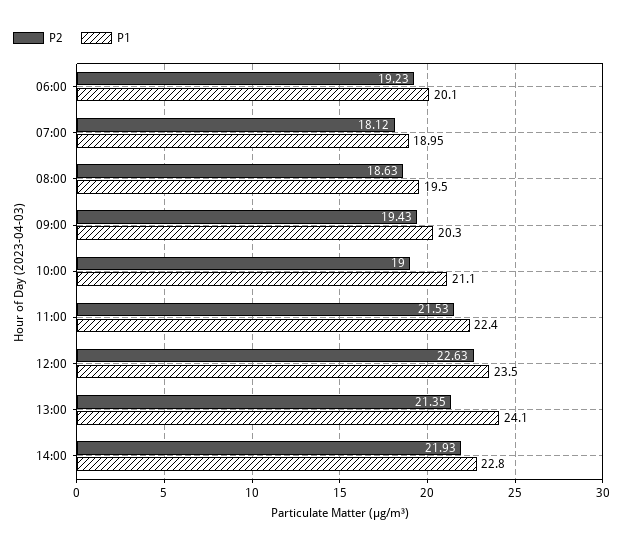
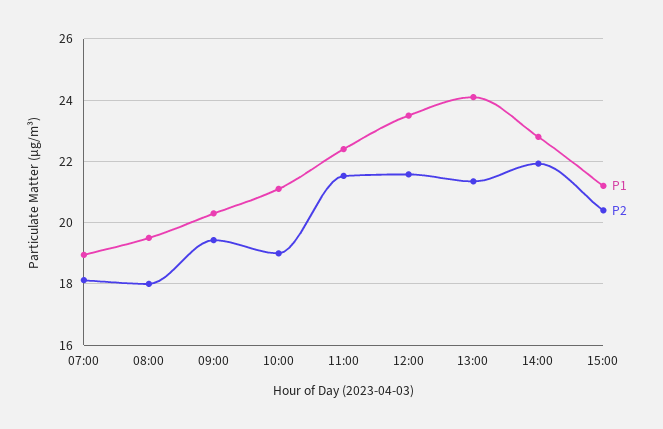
P2, 06:00: 19.23 -> none
P1, 06:00: 20.1 -> none
P2, 08:00: 18.63 -> 18
P2, 12:00: 22.63 -> 21.6
P1, 15:00: none -> 21.2
P2, 15:00: none -> 20.4

